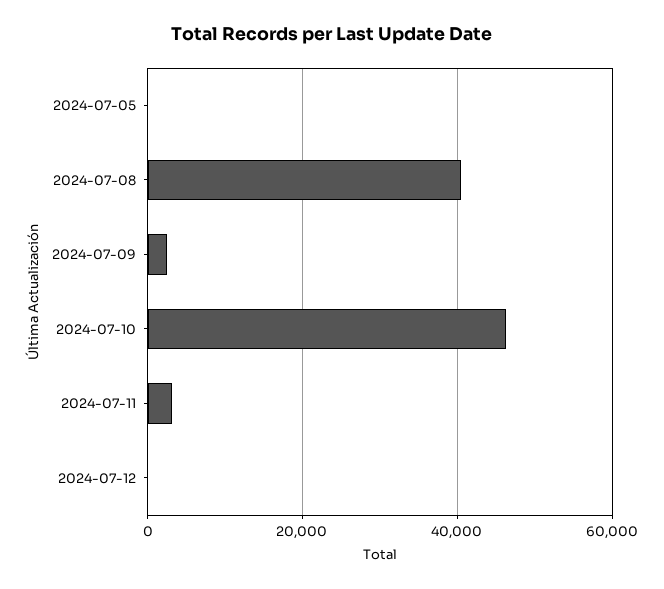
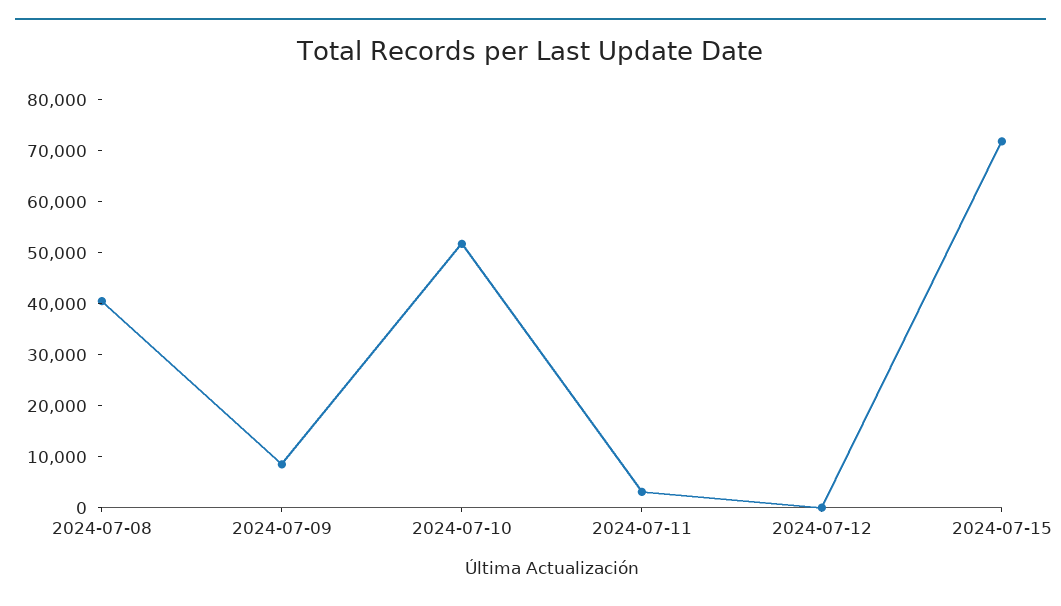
2024-07-05: 0 -> none
2024-07-09: 2000 -> 8000
2024-07-10: 46000 -> 52000
2024-07-15: none -> 72000

